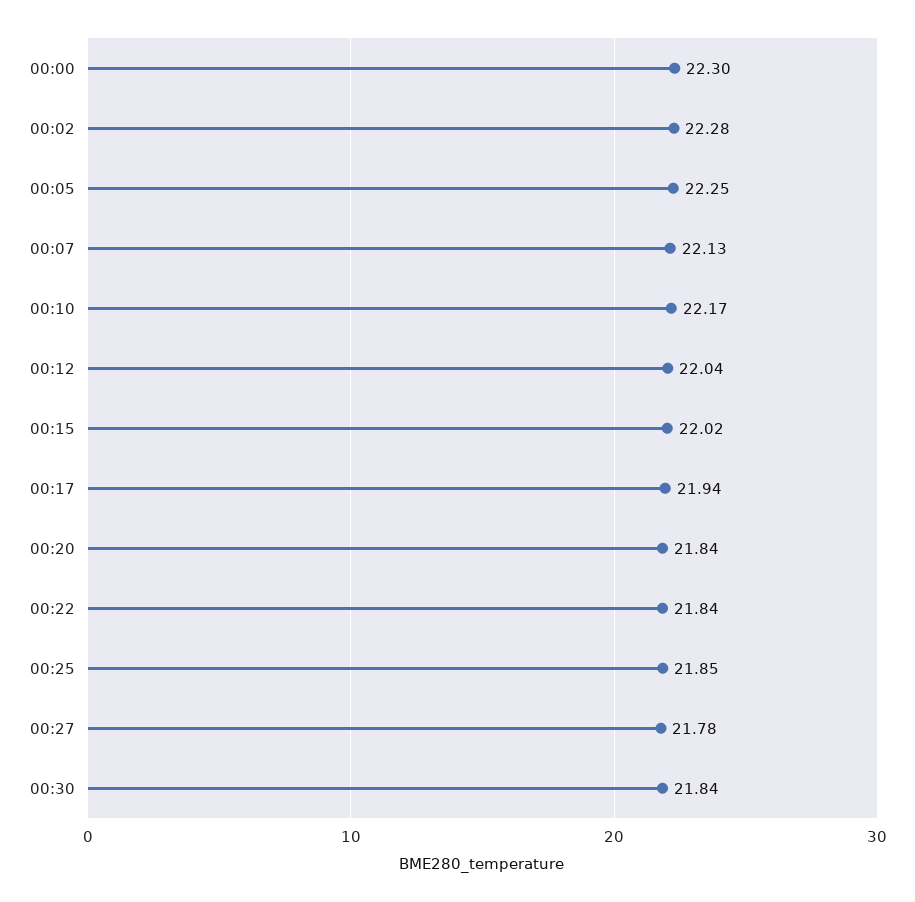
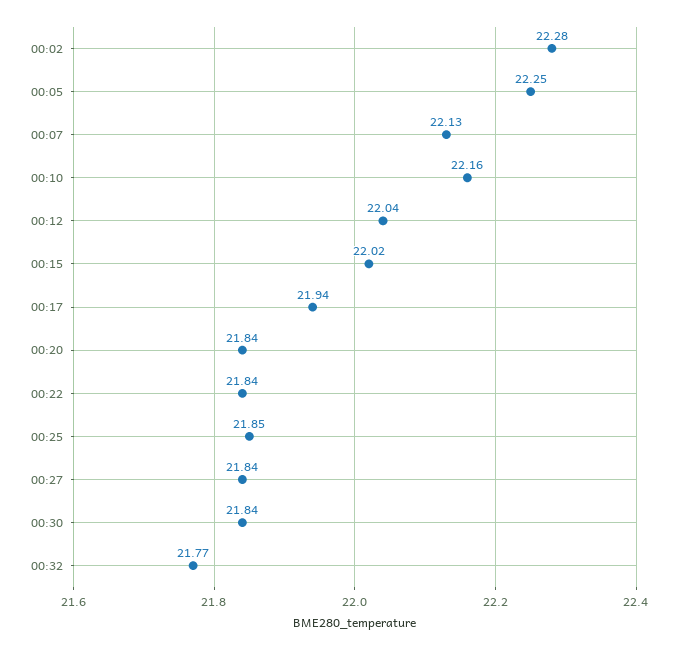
00:00: 22.3 -> none
00:10: 22.17 -> 22.16
00:27: 21.78 -> 21.84
00:32: none -> 21.77

